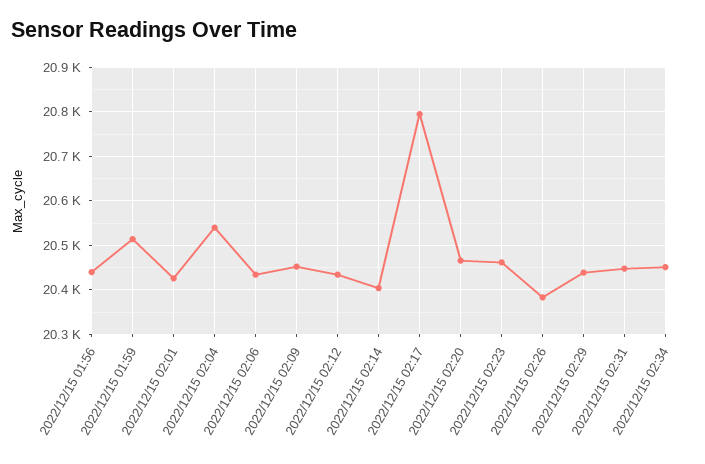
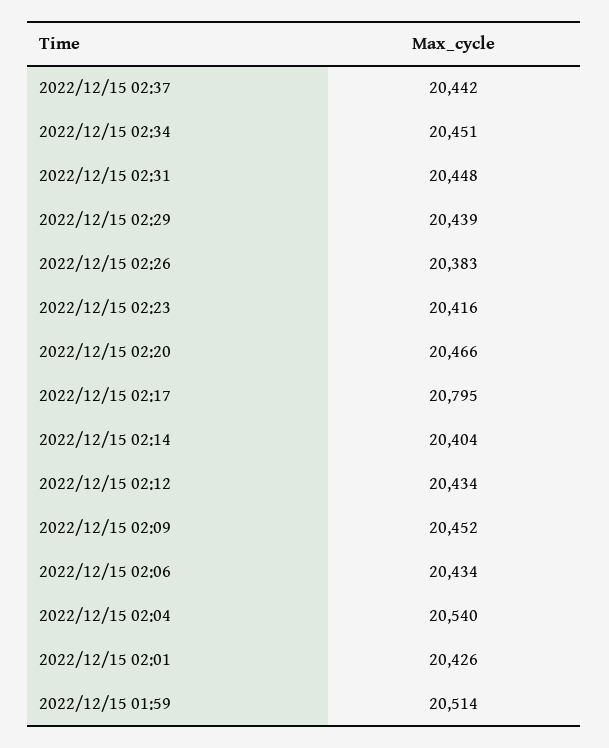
2022/12/15 01:56: 20440 -> none
2022/12/15 02:23: 20460 -> 20416
2022/12/15 02:37: none -> 20442

